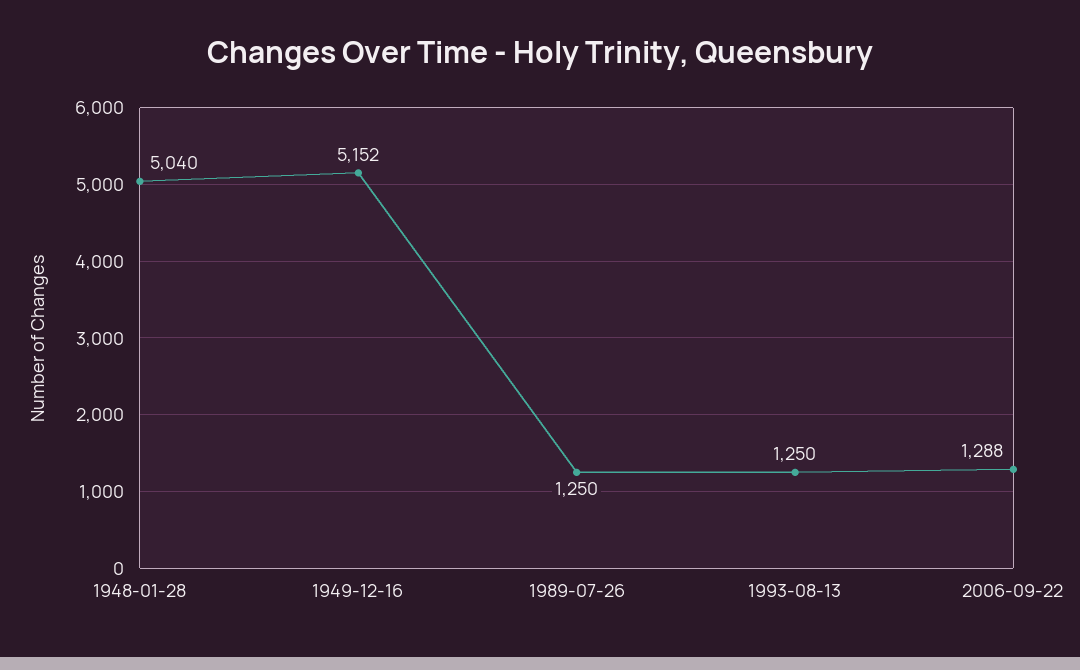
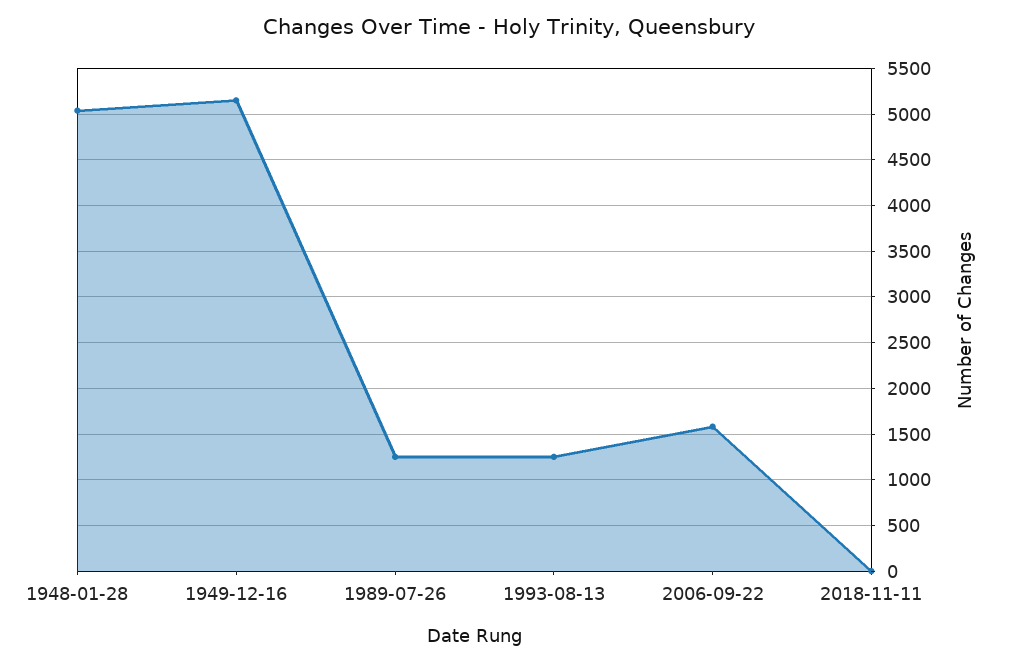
2006-09-22: 1288 -> 1600
2018-11-11: none -> 0

